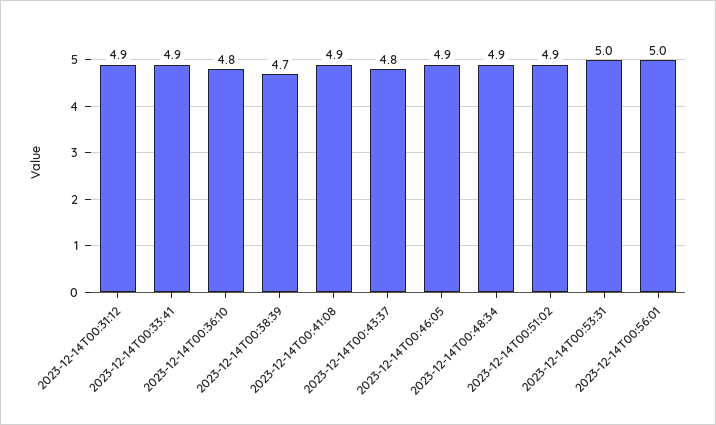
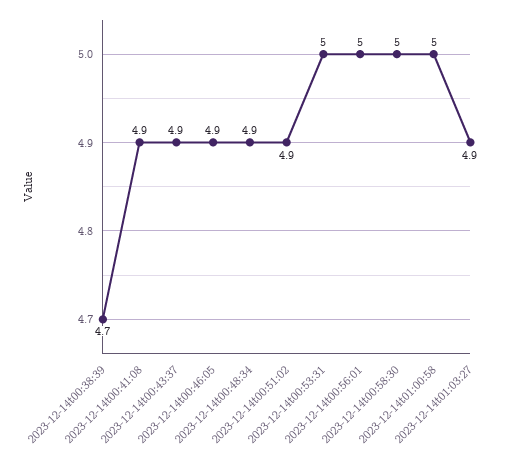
2023-12-14T00:31:12: 4.9 -> none
2023-12-14T00:33:41: 4.9 -> none
2023-12-14T00:36:10: 4.8 -> none
2023-12-14T00:43:37: 4.8 -> 4.9
2023-12-14t00:58:30: none -> 5
2023-12-14t01:00:58: none -> 5
2023-12-14t01:03:27: none -> 4.9

